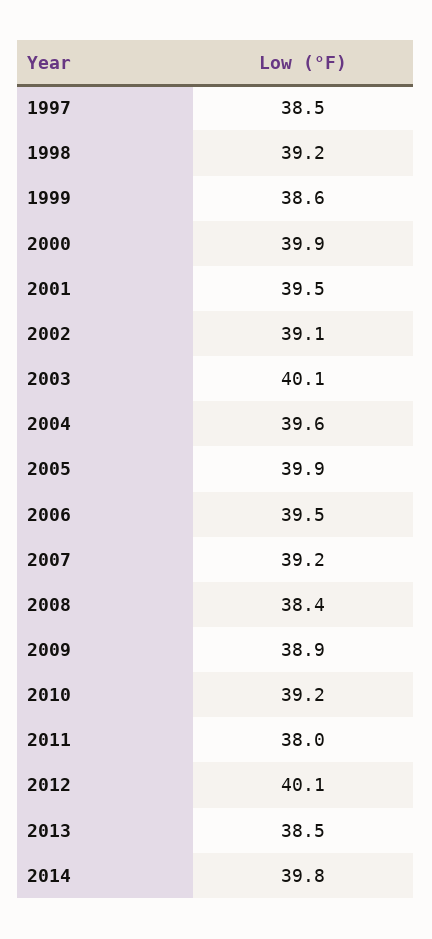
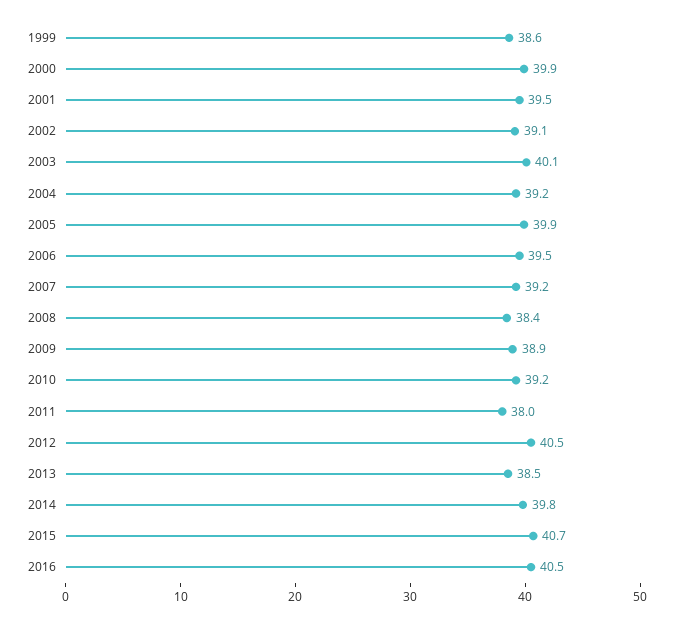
1997: 38.5 -> none
1998: 39.2 -> none
2004: 39.6 -> 39.2
2012: 40.1 -> 40.5
2015: none -> 40.7
2016: none -> 40.5

